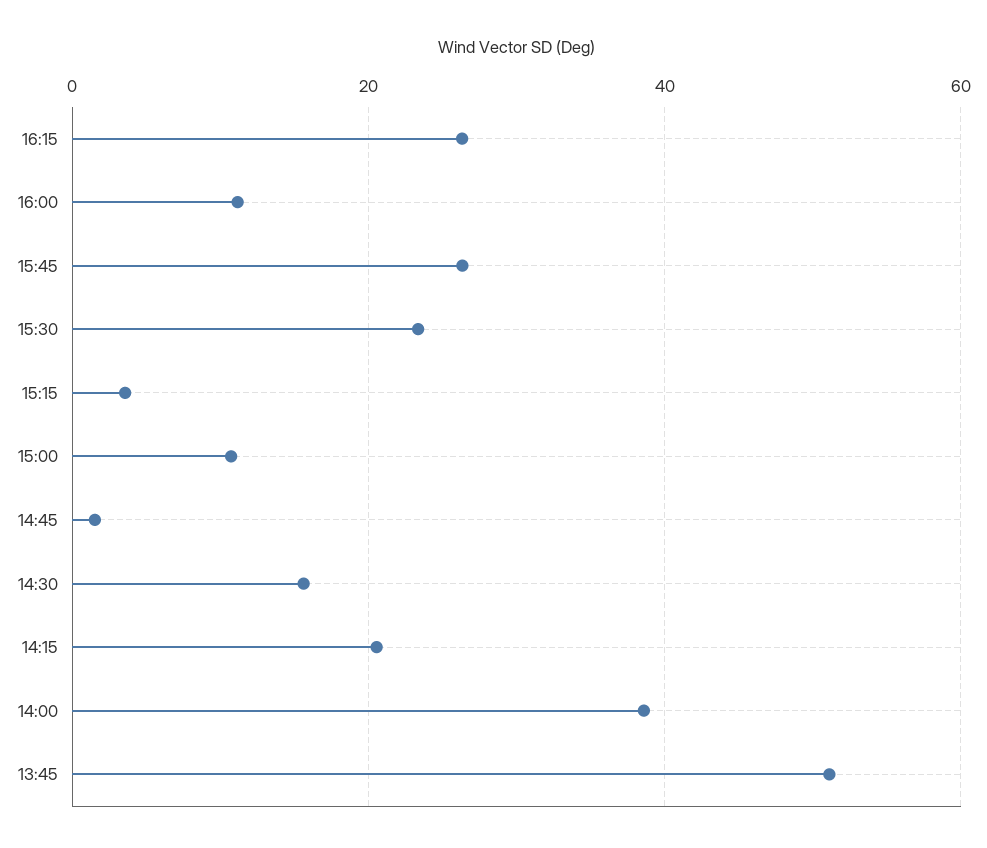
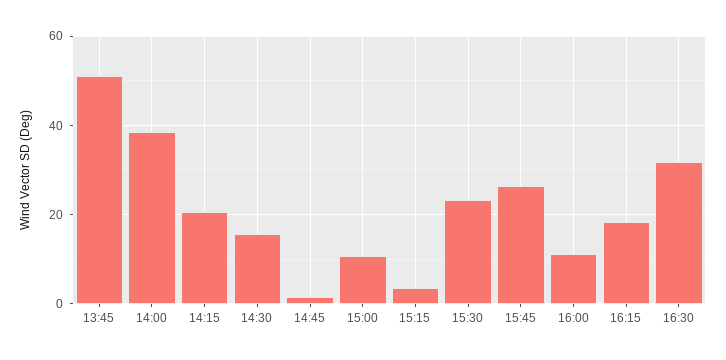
16:15: 26 -> 18
16:30: none -> 32

